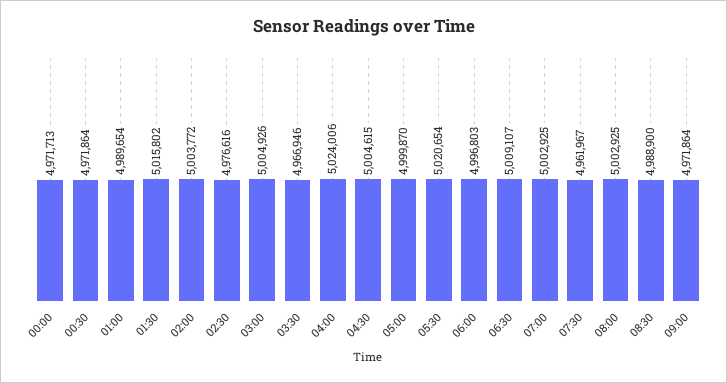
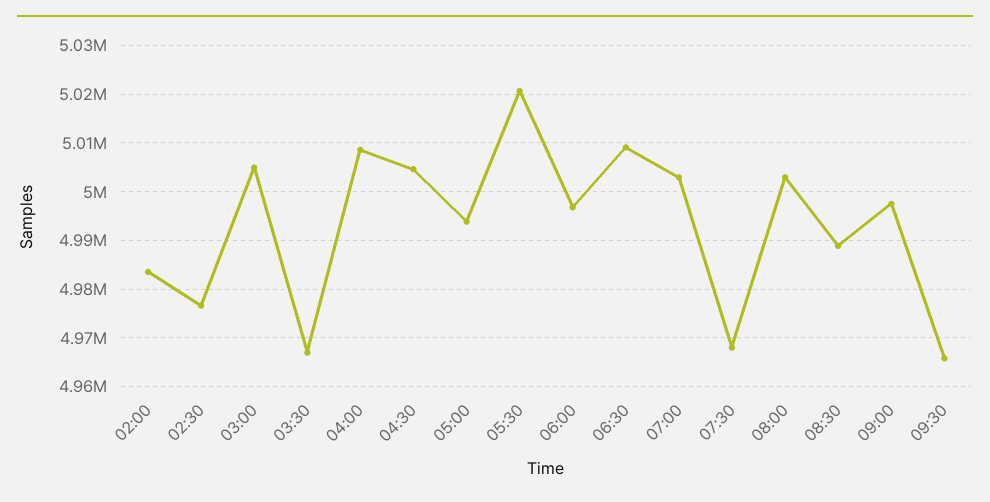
00:00: 4971713 -> none
00:30: 4971864 -> none
01:00: 4989654 -> none
01:30: 5015802 -> none
02:00: 5003772 -> 4984000
04:00: 5024006 -> 5008000
05:00: 4999870 -> 4994000
07:30: 4961967 -> 4968000
09:00: 4971864 -> 4998000
09:30: none -> 4966000

